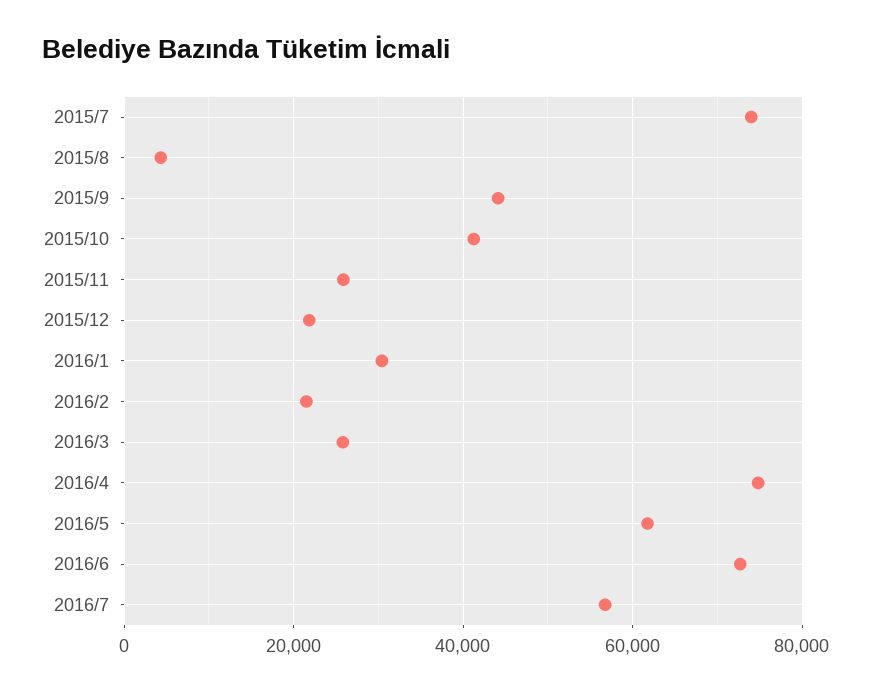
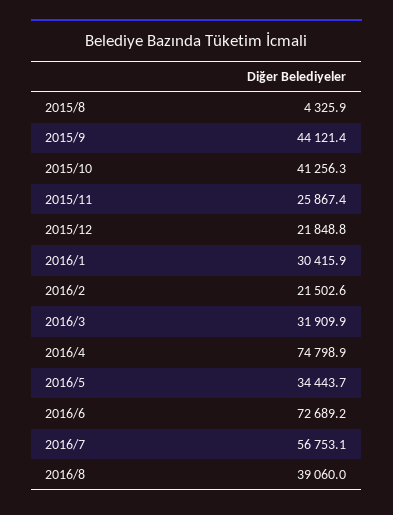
2015/7: 74000 -> none
2016/3: 26000 -> 31909.9
2016/5: 62000 -> 34443.7
2016/8: none -> 39060

